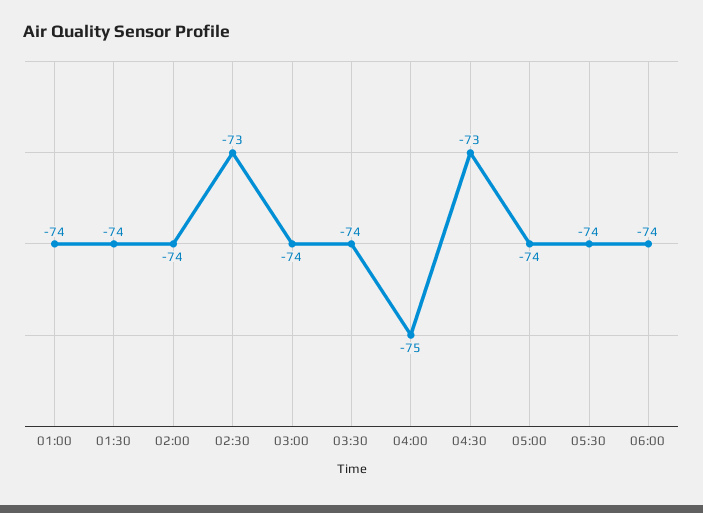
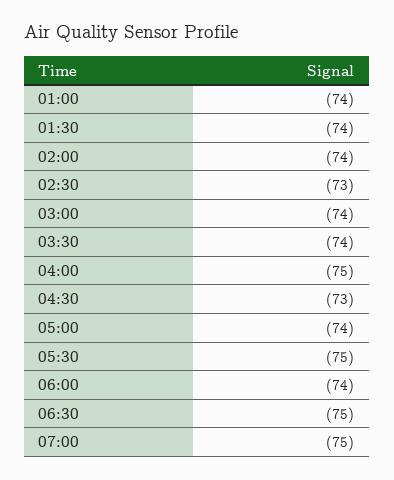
05:30: -74 -> -75
06:30: none -> -75
07:00: none -> -75

